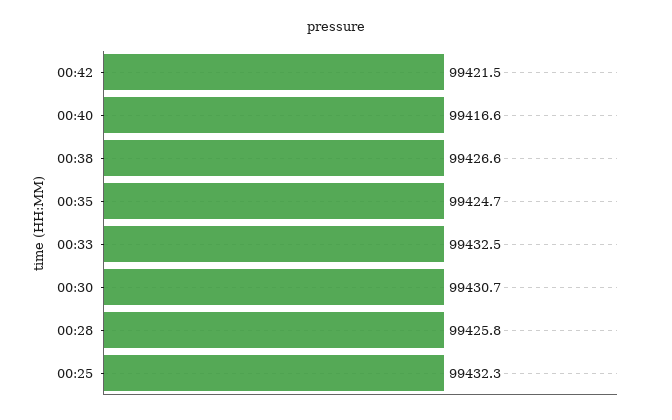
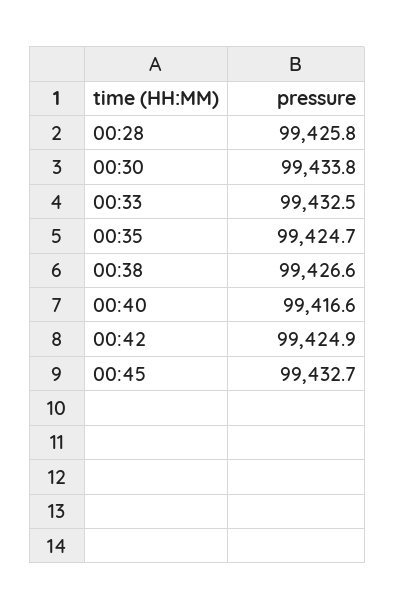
00:42: 99421.5 -> 99424.9
00:30: 99430.7 -> 99433.8
00:25: 99432.3 -> none
00:45: none -> 99432.7

